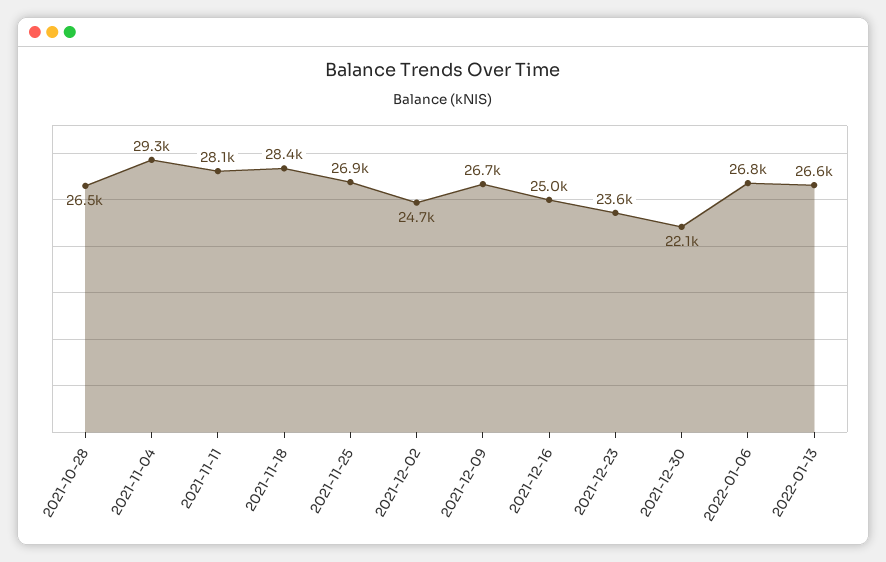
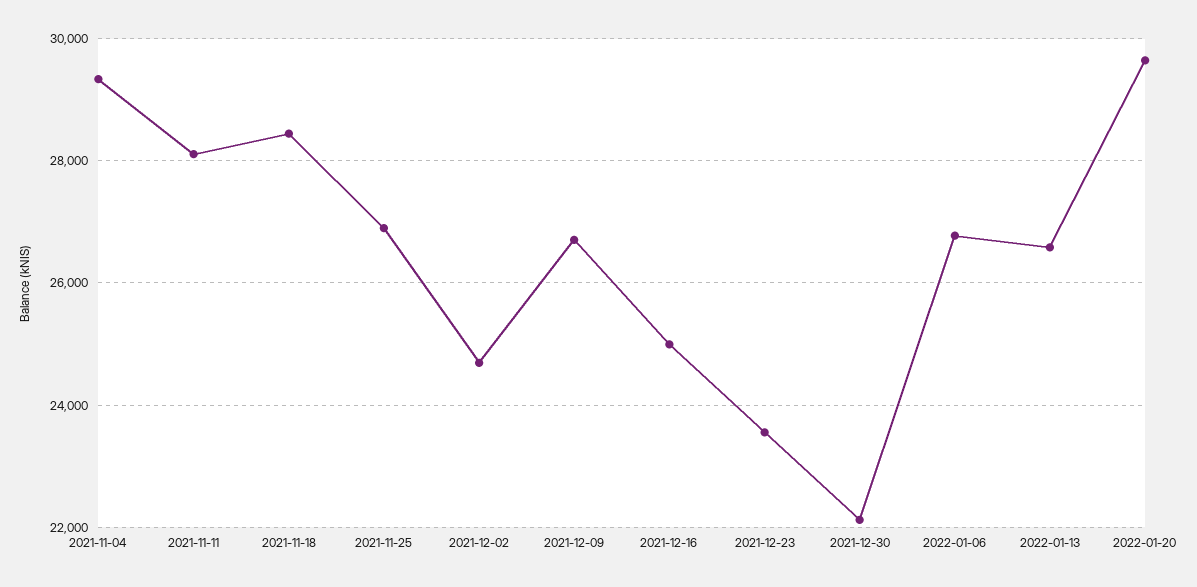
2021-10-28: 26500 -> none
2022-01-20: none -> 29600

